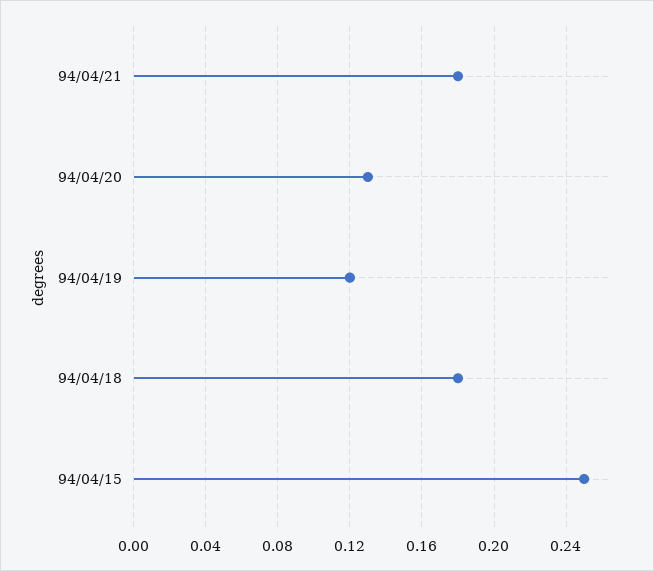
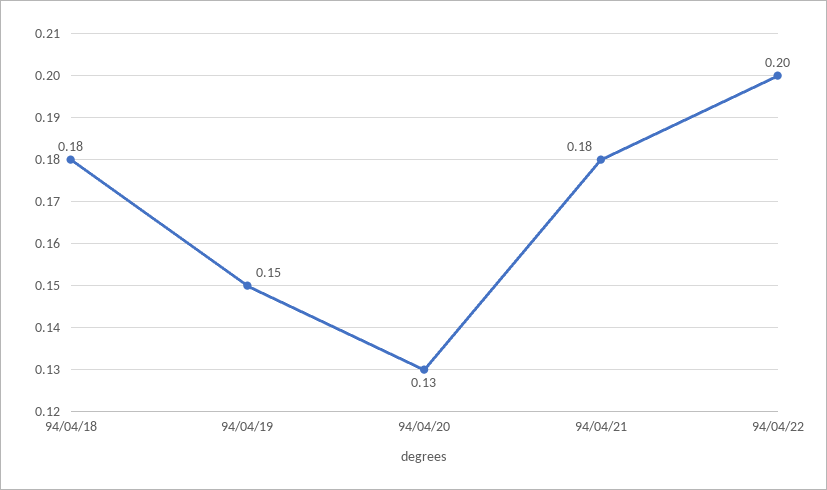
94/04/19: 0.12 -> 0.15
94/04/15: 0.25 -> none
94/04/22: none -> 0.2

